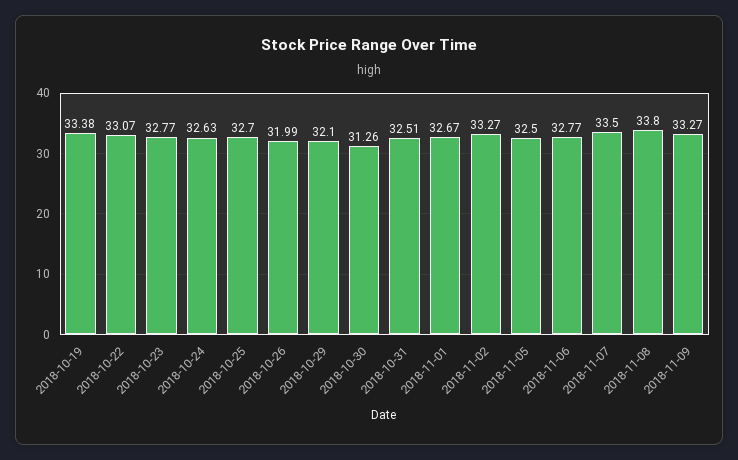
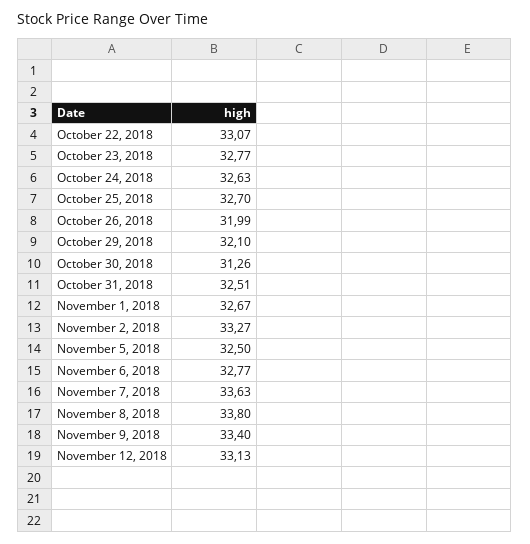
2018-10-19: 33.38 -> none
2018-11-07: 33.5 -> 33.63
2018-11-09: 33.27 -> 33.4
November 12, 2018: none -> 33.13

